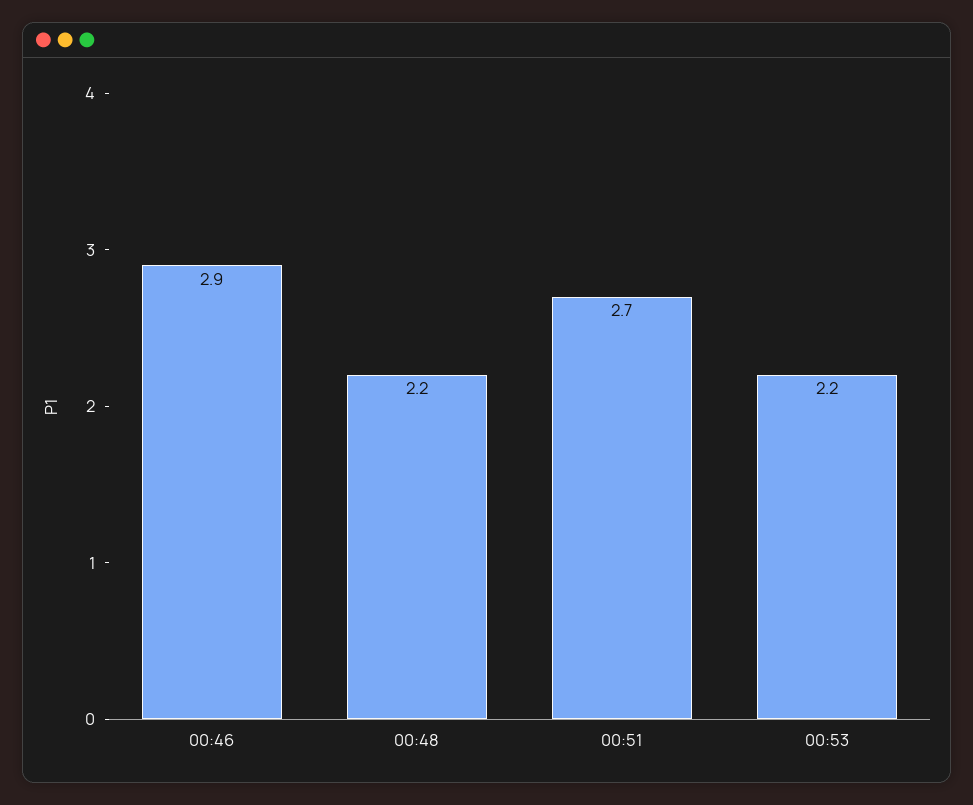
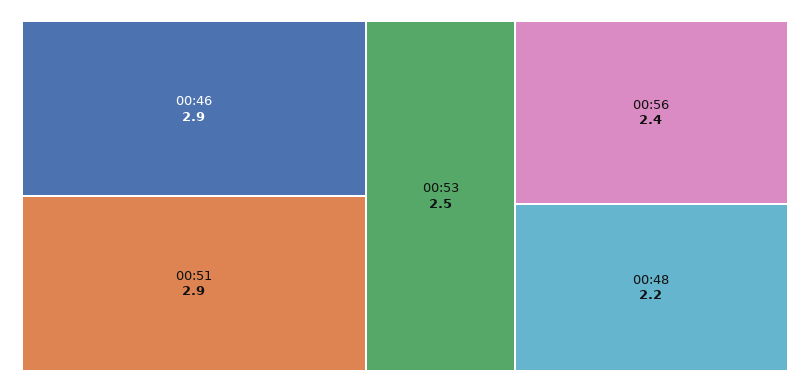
00:51: 2.7 -> 2.9
00:53: 2.2 -> 2.5
00:56: none -> 2.4

